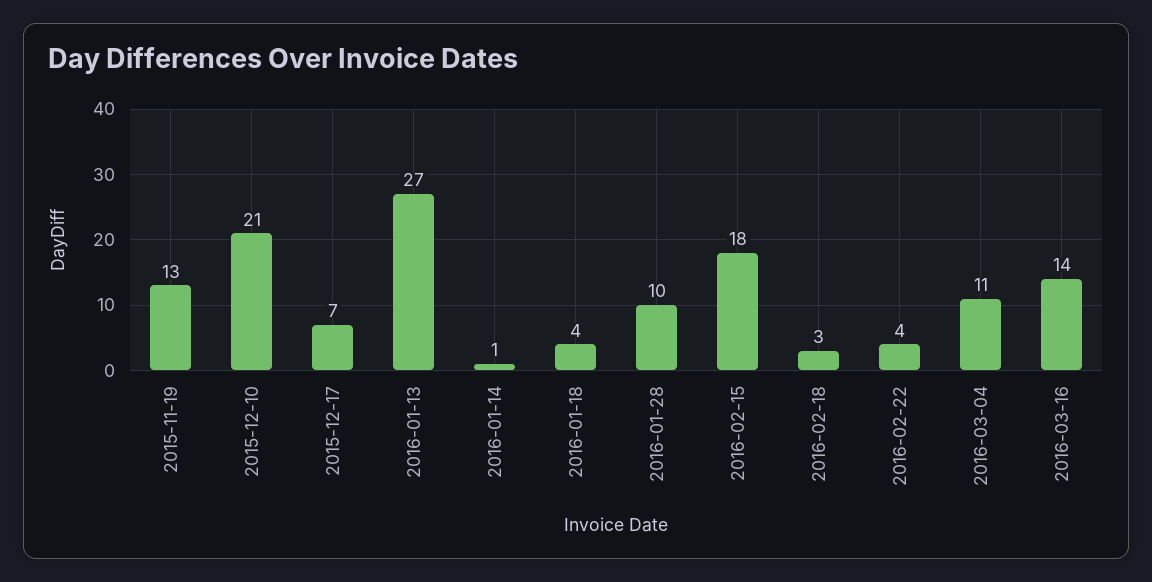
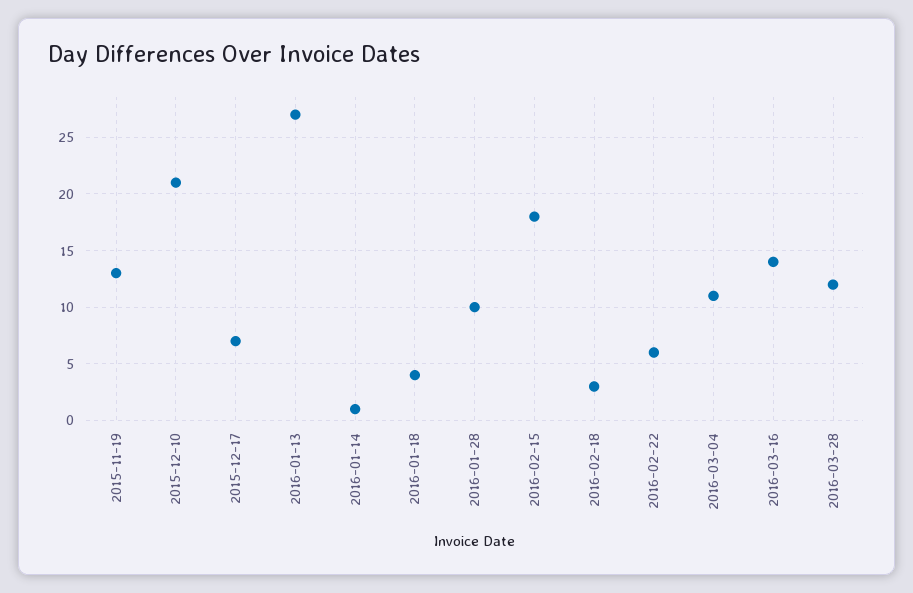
2016-02-22: 4 -> 6
2016-03-28: none -> 12

